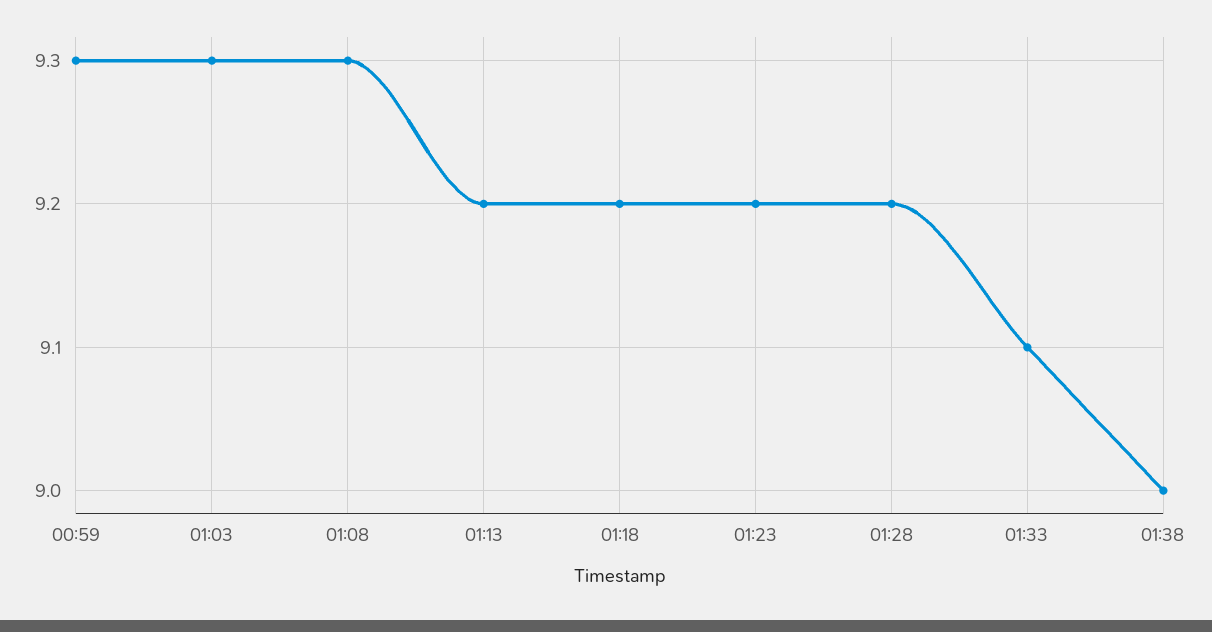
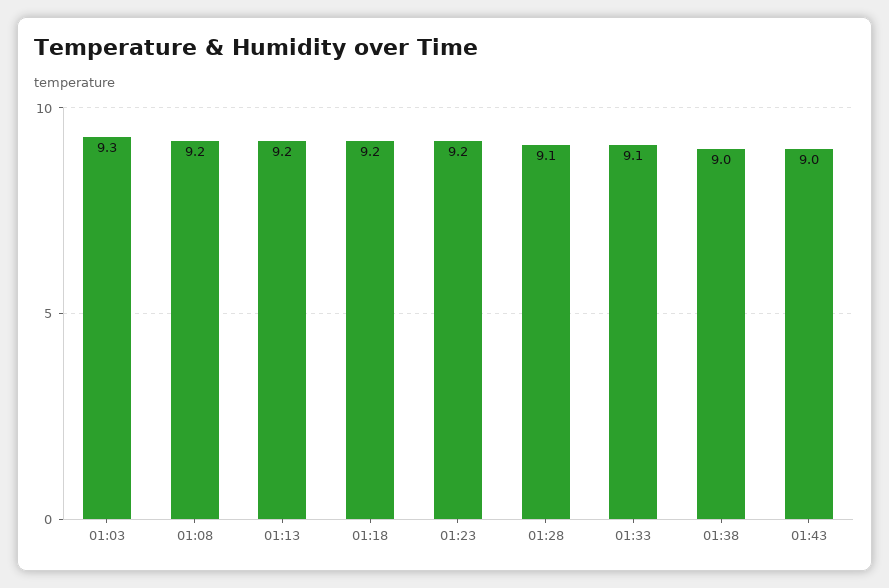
00:59: 9.3 -> none
01:08: 9.3 -> 9.2
01:28: 9.2 -> 9.1
01:43: none -> 9

